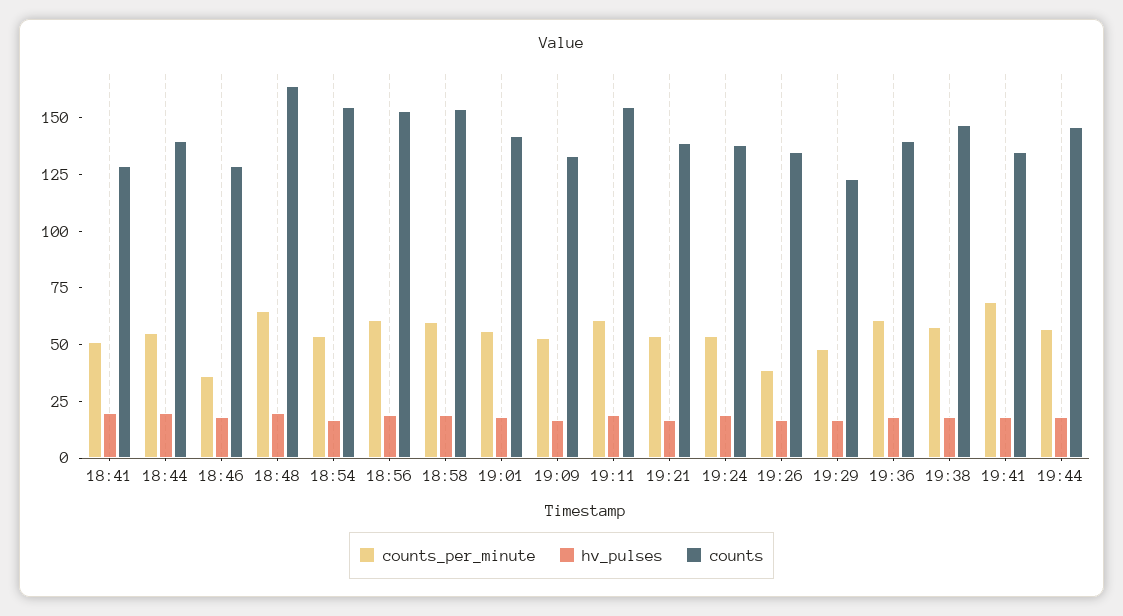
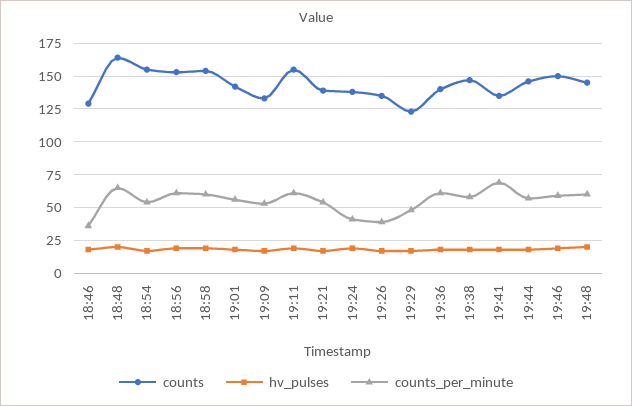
counts_per_minute, 18:41: 50 -> none
hv_pulses, 18:41: 20 -> none
counts, 18:41: 130 -> none
counts_per_minute, 18:44: 55 -> none
hv_pulses, 18:44: 20 -> none
counts, 18:44: 140 -> none
counts_per_minute, 19:24: 55 -> 40
counts, 19:46: none -> 150
hv_pulses, 19:46: none -> 20
counts_per_minute, 19:46: none -> 60
counts, 19:48: none -> 145
hv_pulses, 19:48: none -> 20
counts_per_minute, 19:48: none -> 60

